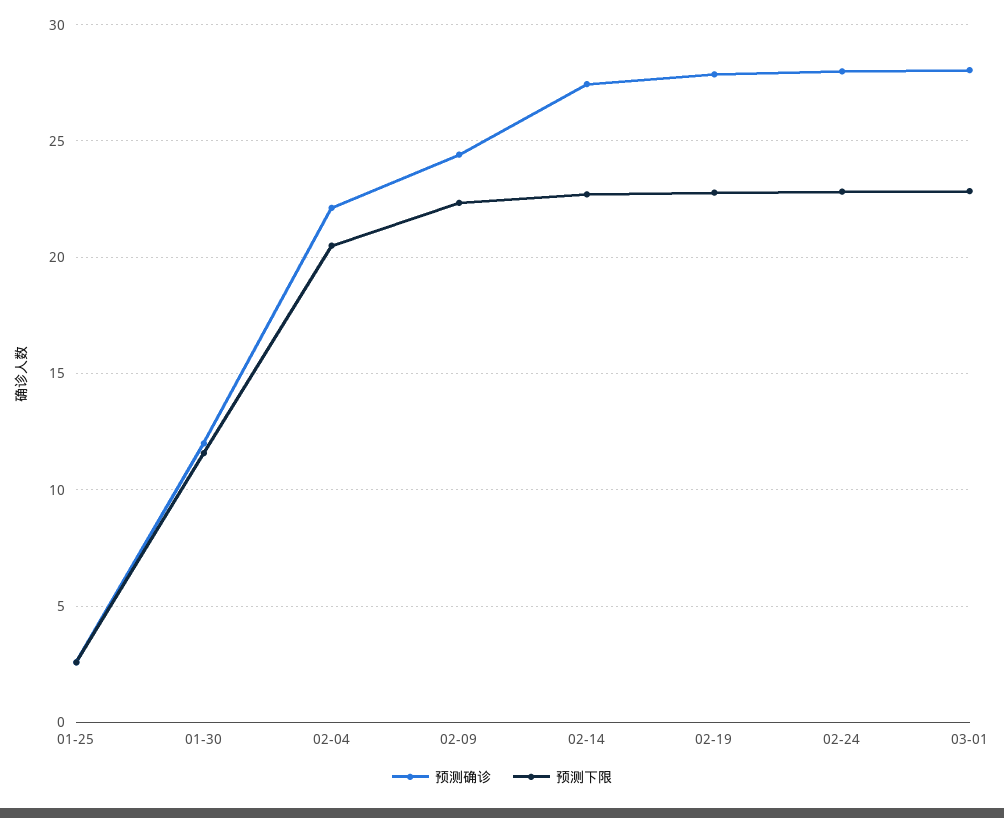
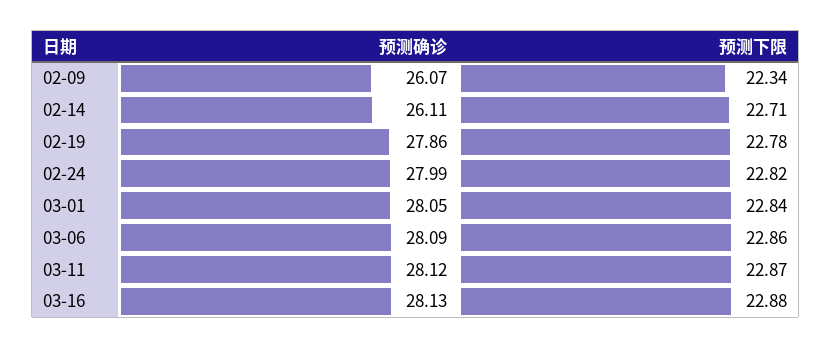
预测确诊, 01-25: 2.5 -> none
预测下限, 01-25: 2.5 -> none
预测确诊, 01-30: 12 -> none
预测下限, 01-30: 11.5 -> none
预测确诊, 02-04: 22 -> none
预测下限, 02-04: 20.5 -> none
预测确诊, 02-09: 24.5 -> 26.07
预测确诊, 02-14: 27.5 -> 26.11
预测确诊, 03-06: none -> 28.09
预测下限, 03-06: none -> 22.86
预测确诊, 03-11: none -> 28.12
预测下限, 03-11: none -> 22.87
预测确诊, 03-16: none -> 28.13
预测下限, 03-16: none -> 22.88

